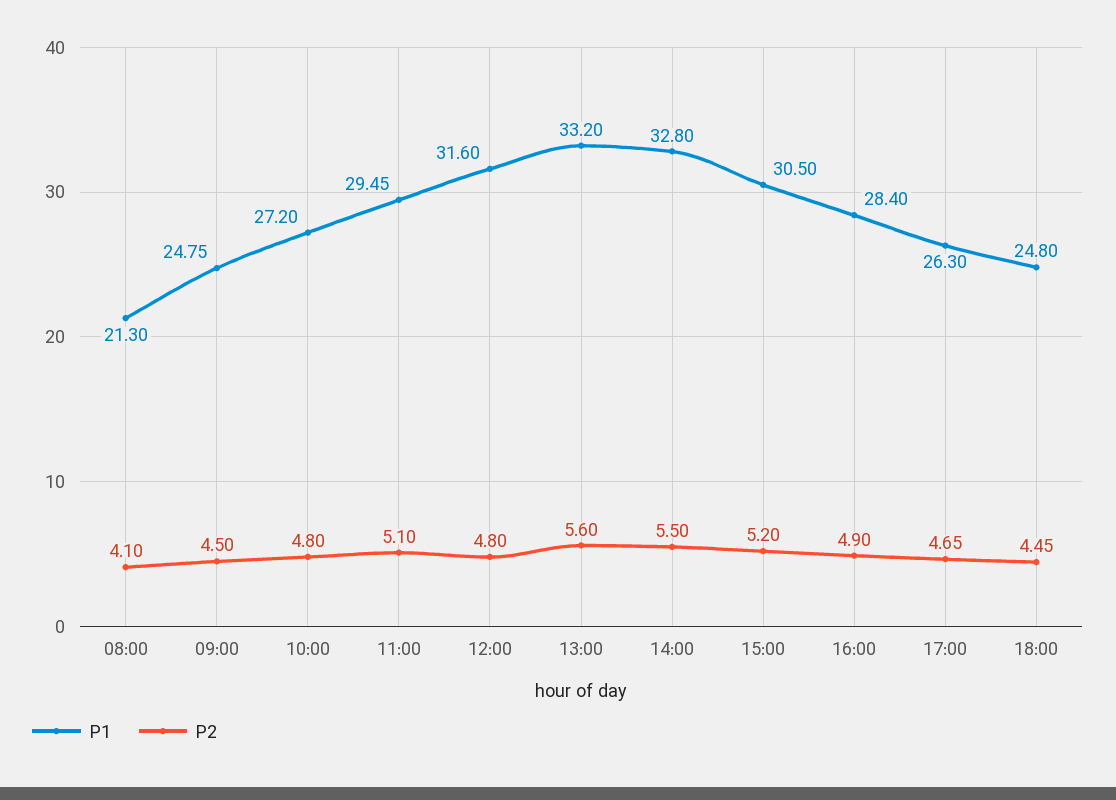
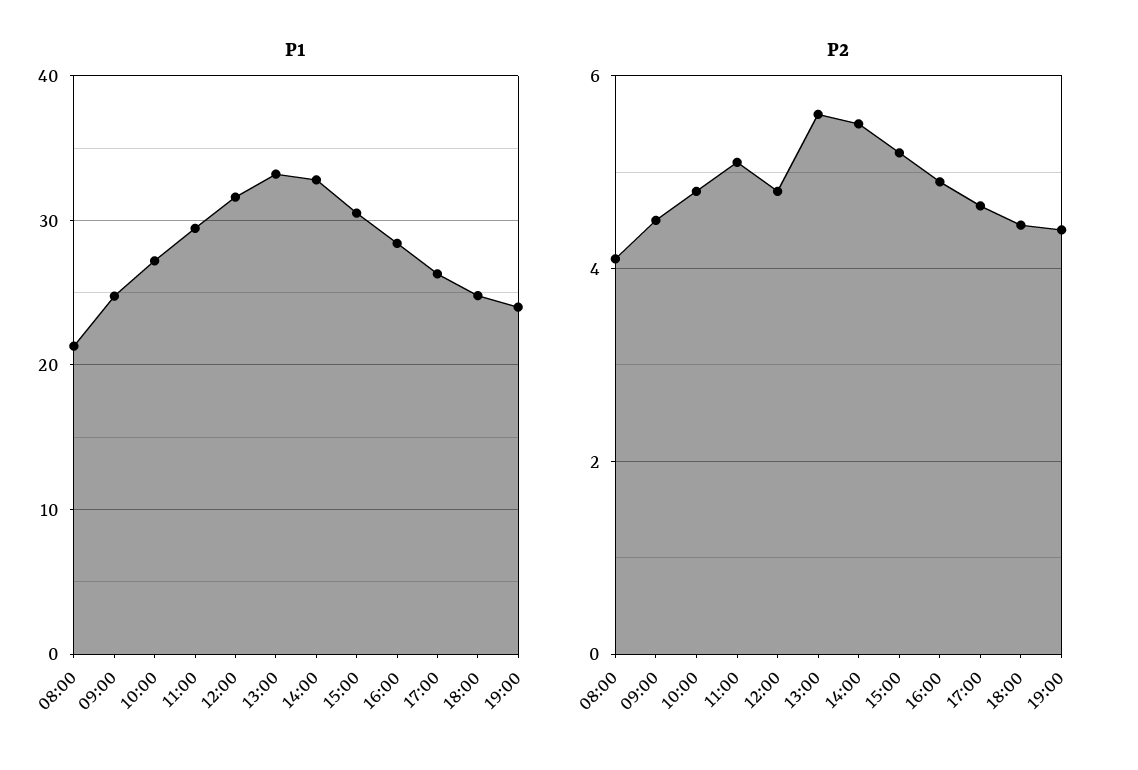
P1, 19:00: none -> 24
P2, 19:00: none -> 4.4

